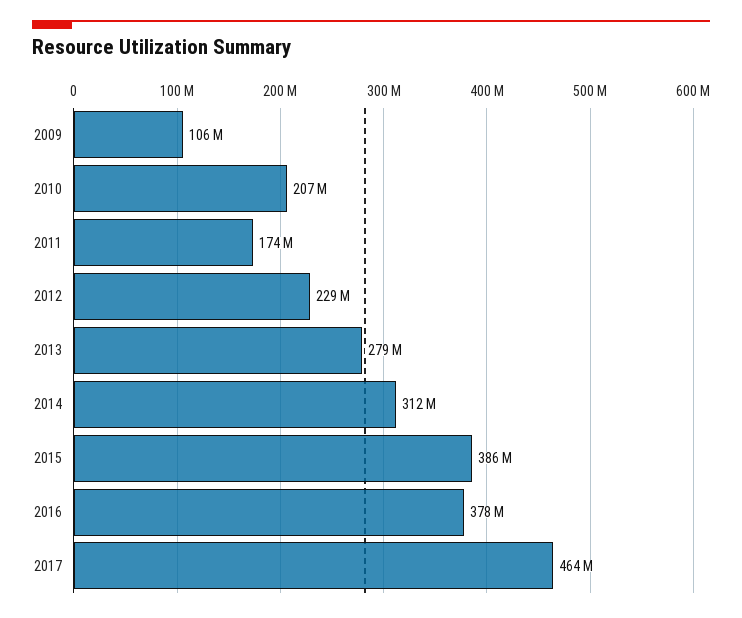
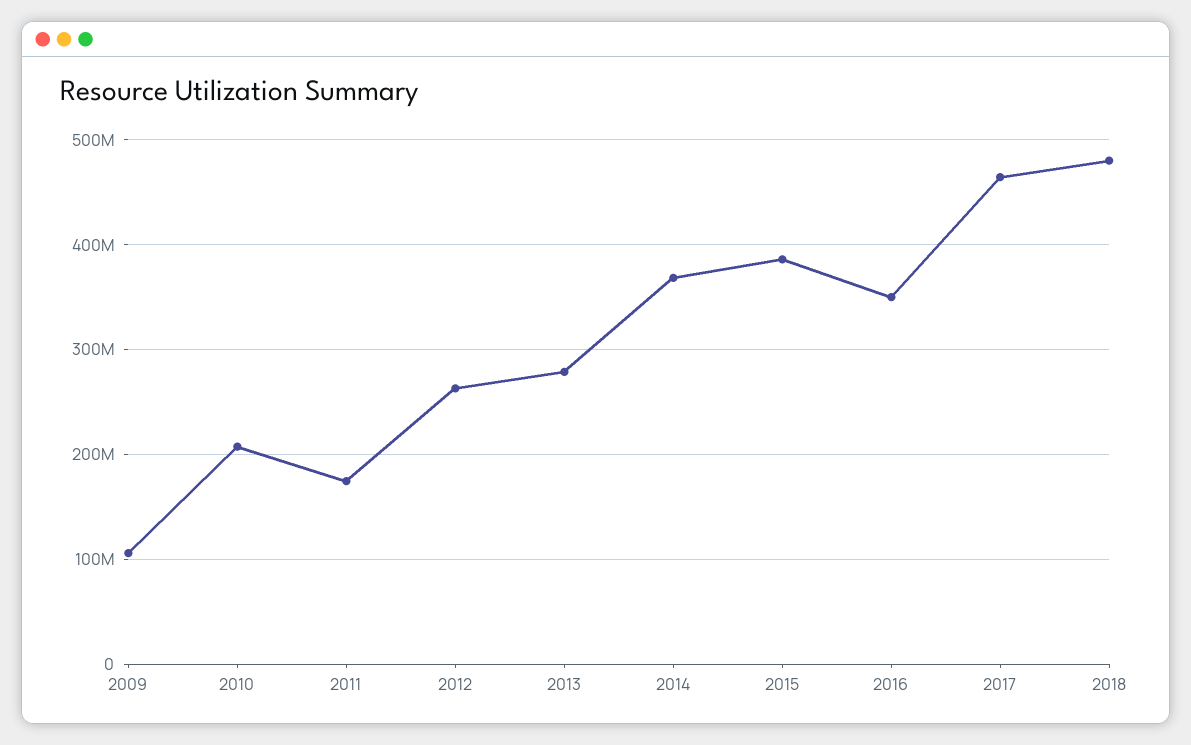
2012: 229000000 -> 260000000
2014: 312000000 -> 370000000
2016: 378000000 -> 350000000
2018: none -> 480000000

